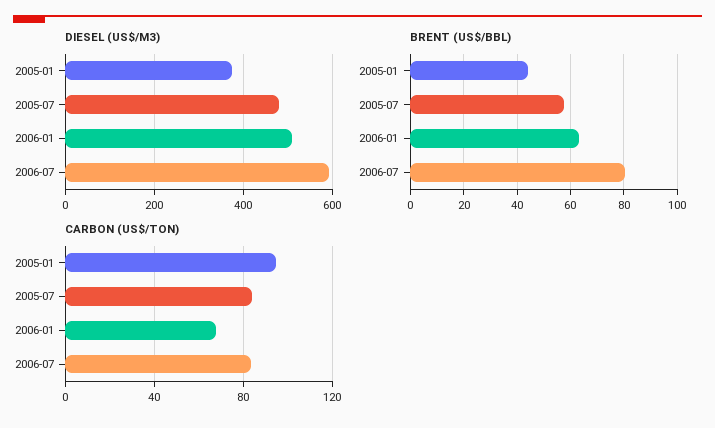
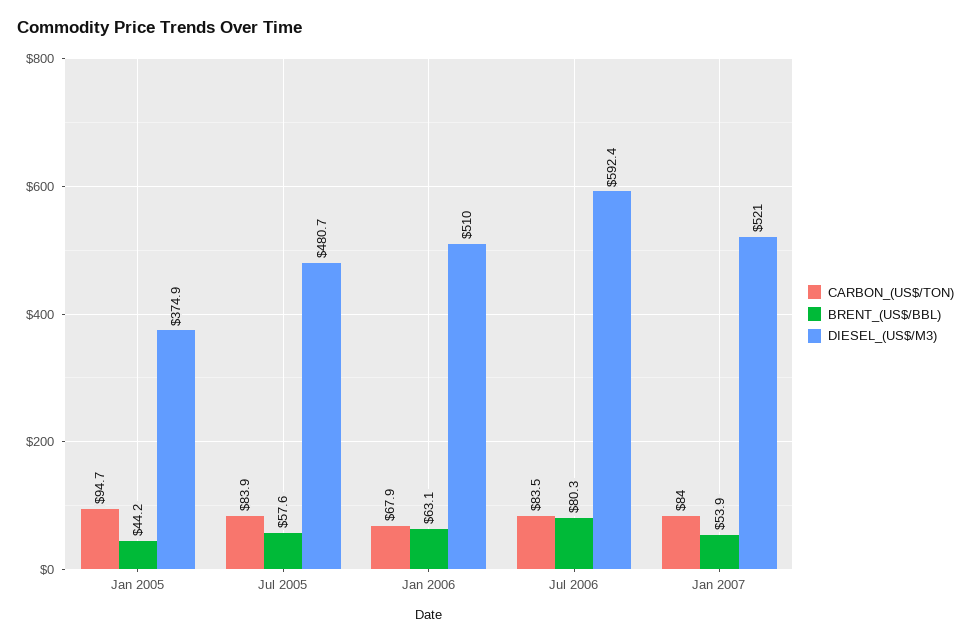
CARBON (US$/TON), Jan 2007: none -> 84
BRENT (US$/BBL), Jan 2007: none -> 53.9
DIESEL (US$/M3), Jan 2007: none -> 521

